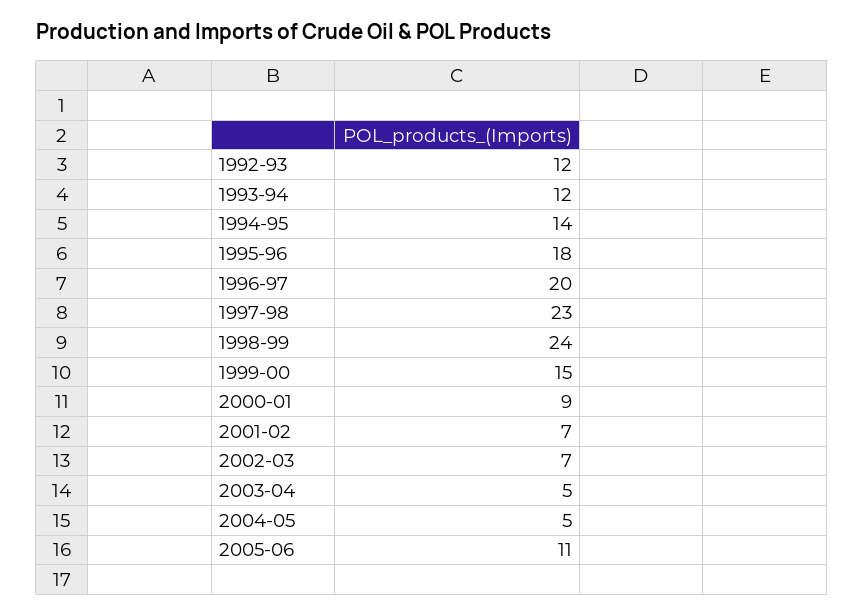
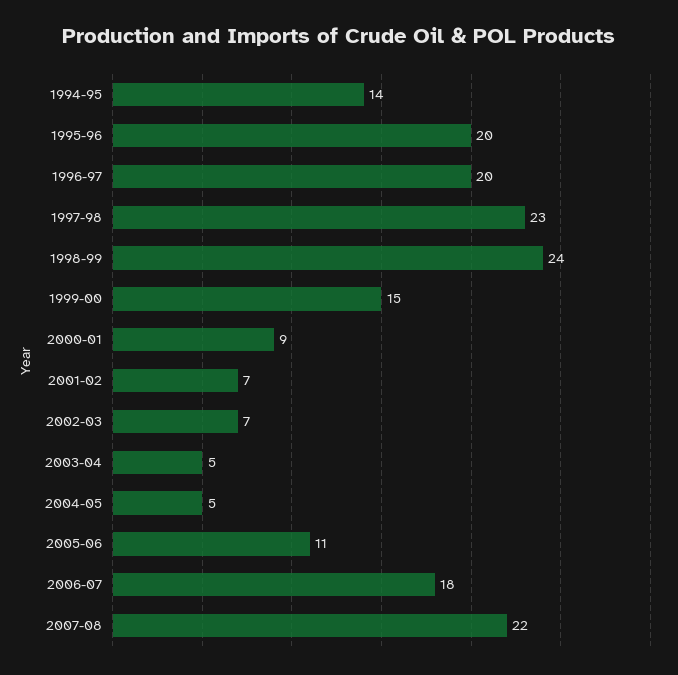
1992-93: 12 -> none
1993-94: 12 -> none
1995-96: 18 -> 20
2006-07: none -> 18
2007-08: none -> 22

